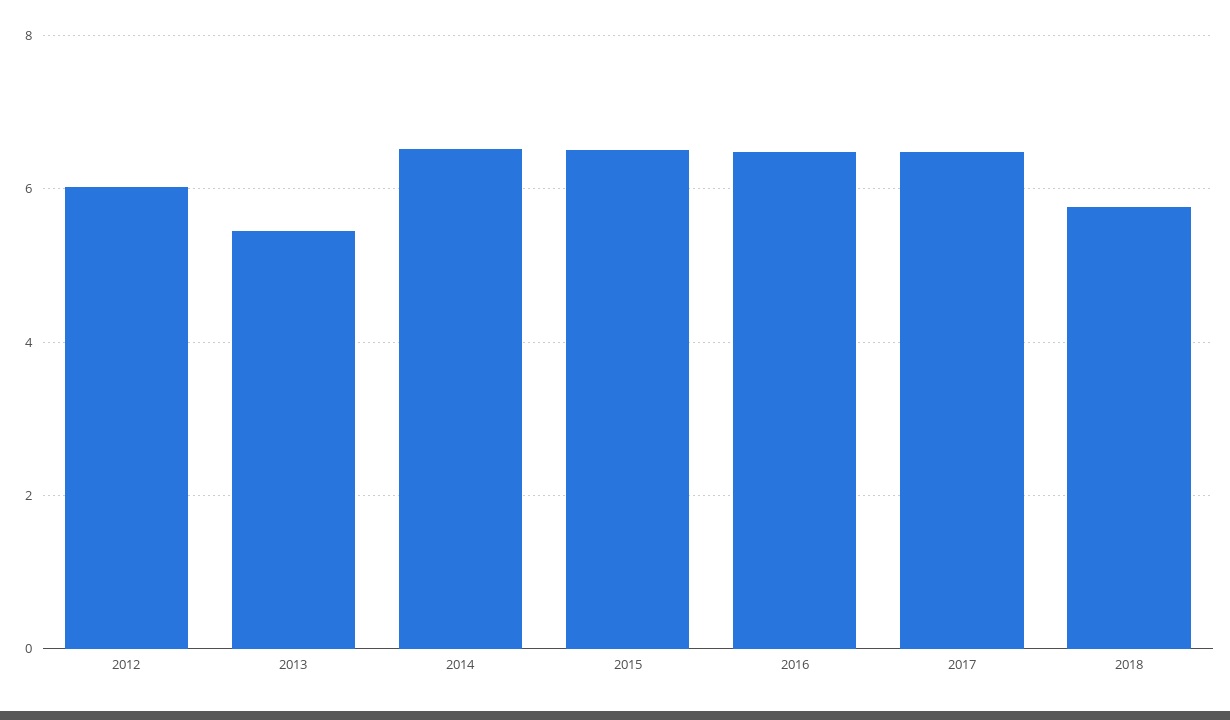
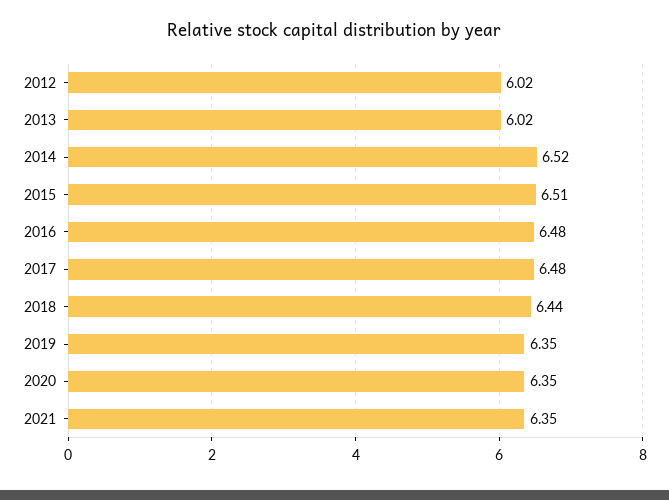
2013: 5.4 -> 6.02
2018: 5.8 -> 6.44
2019: none -> 6.35
2020: none -> 6.35
2021: none -> 6.35

